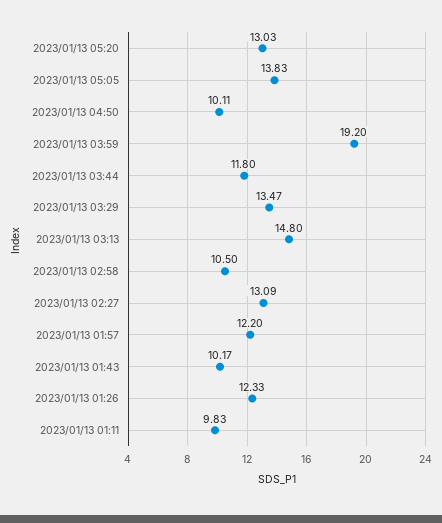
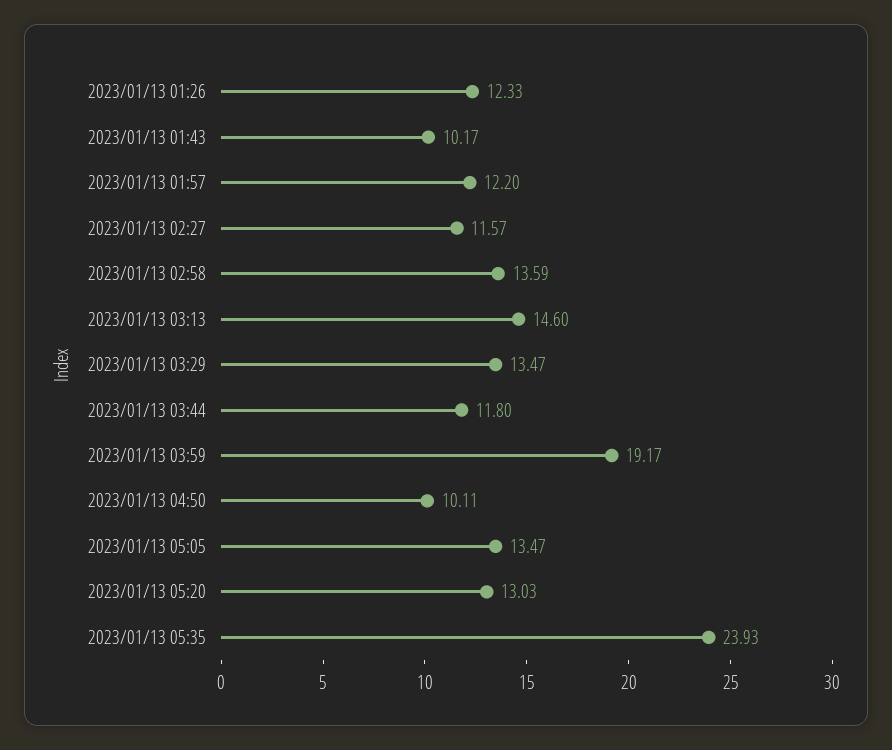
2023/01/13 05:05: 13.83 -> 13.47
2023/01/13 03:59: 19.2 -> 19.17
2023/01/13 03:13: 14.8 -> 14.6
2023/01/13 02:58: 10.5 -> 13.59
2023/01/13 02:27: 13.09 -> 11.57
2023/01/13 01:11: 9.83 -> none
2023/01/13 05:35: none -> 23.93

